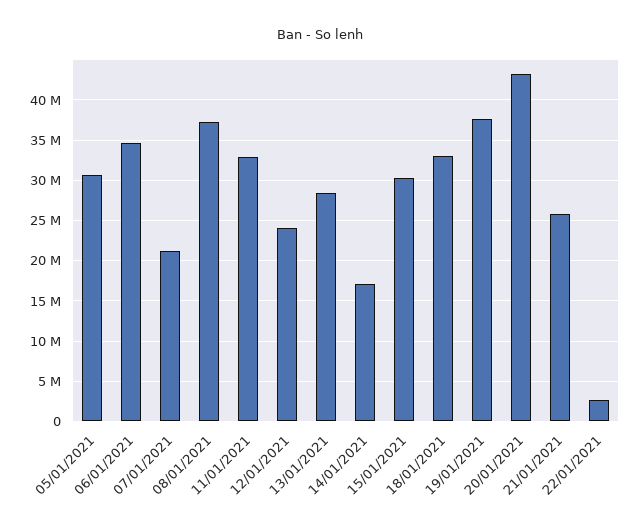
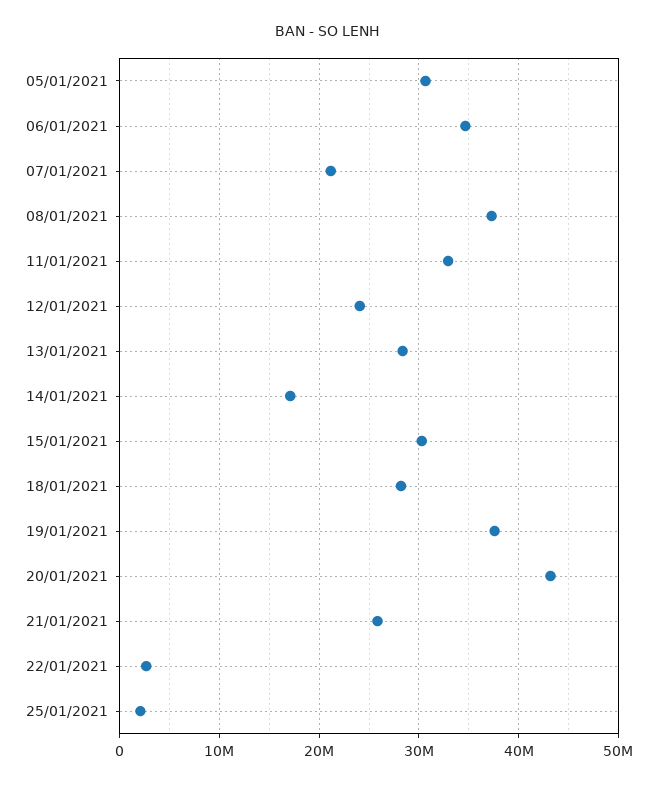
18/01/2021: 33000000 -> 28000000
25/01/2021: none -> 2000000

